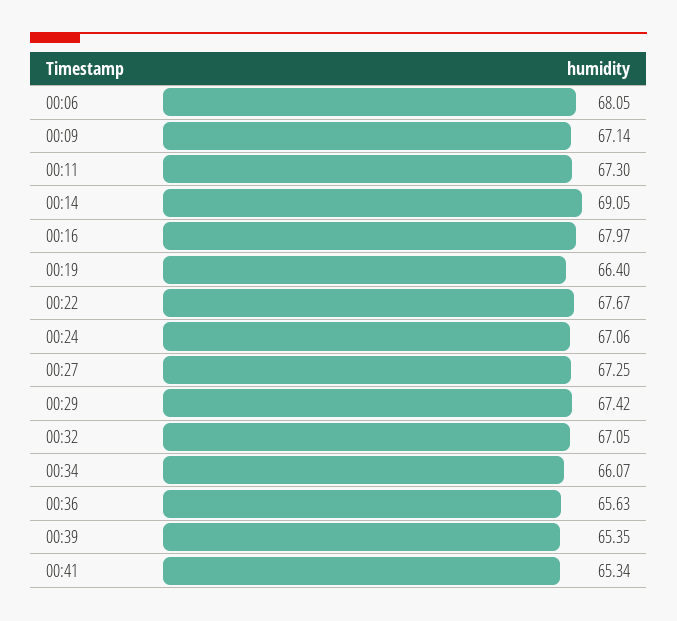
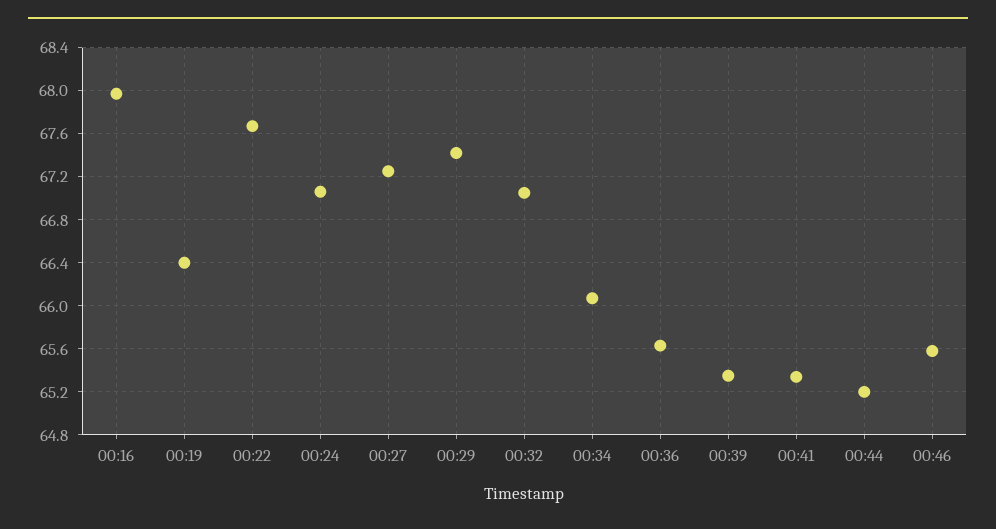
00:06: 68.05 -> none
00:09: 67.14 -> none
00:11: 67.3 -> none
00:14: 69.05 -> none
00:44: none -> 65.2
00:46: none -> 65.6

